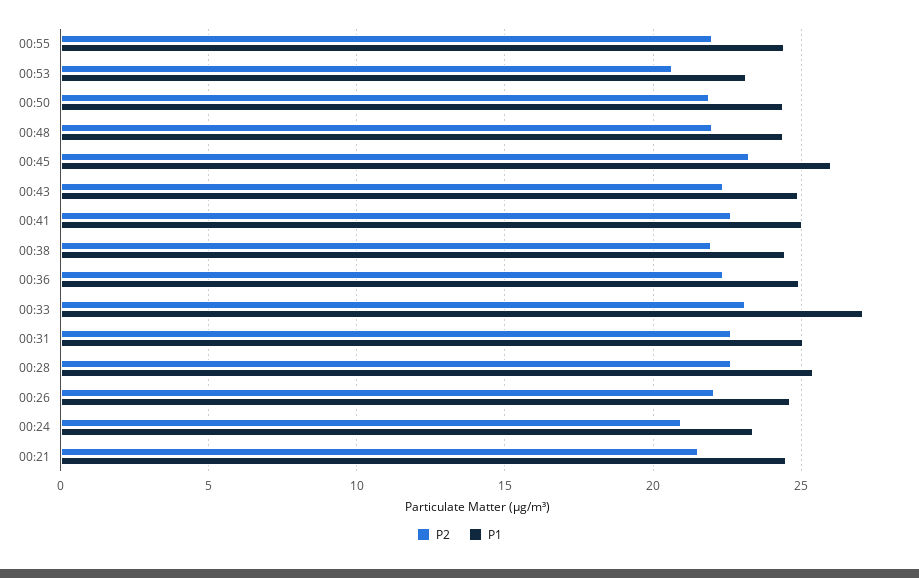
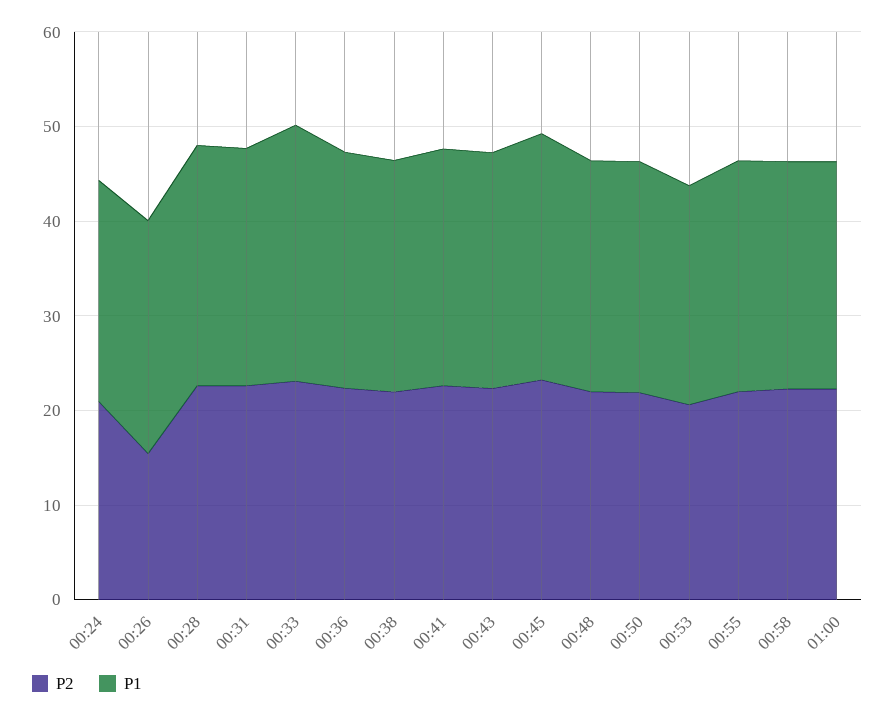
P2, 00:26: 22 -> 16
P2, 00:21: 21.5 -> none
P1, 00:21: 24.5 -> none
P2, 00:58: none -> 22
P1, 00:58: none -> 24
P2, 01:00: none -> 22
P1, 01:00: none -> 24

